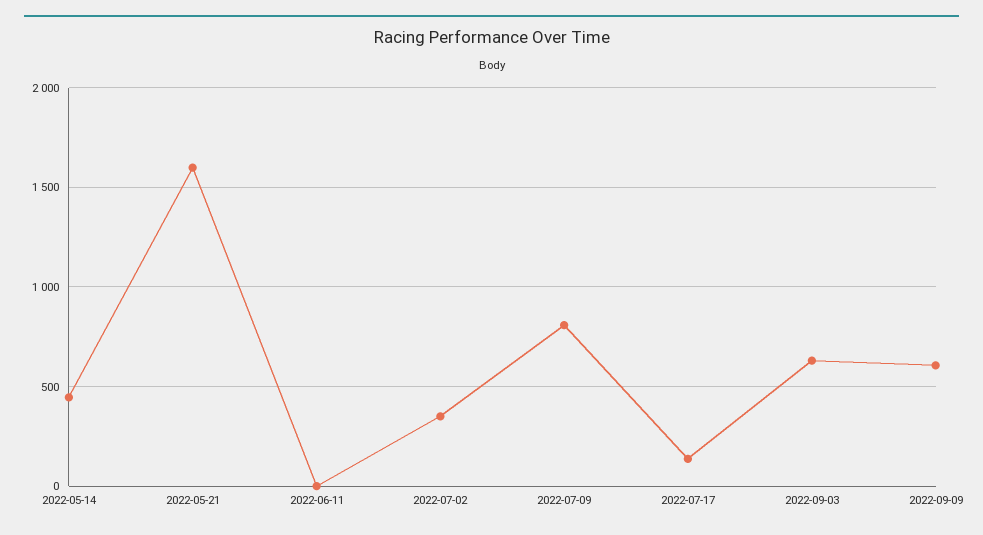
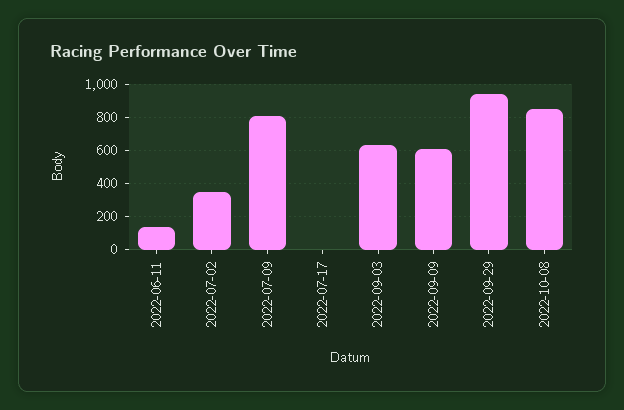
2022-05-14: 450 -> none
2022-05-21: 1600 -> none
2022-06-11: 0 -> 150
2022-07-17: 150 -> 0
2022-09-29: none -> 950
2022-10-08: none -> 850

